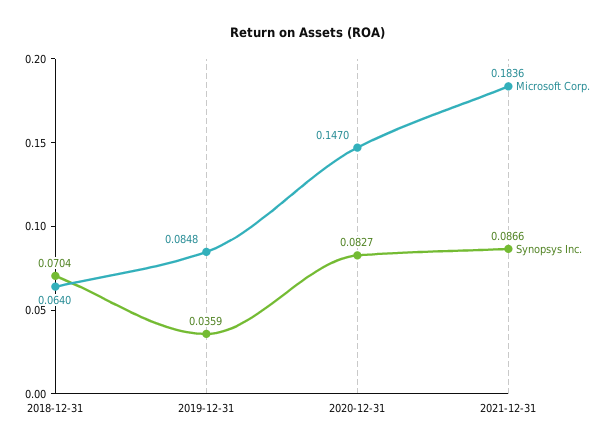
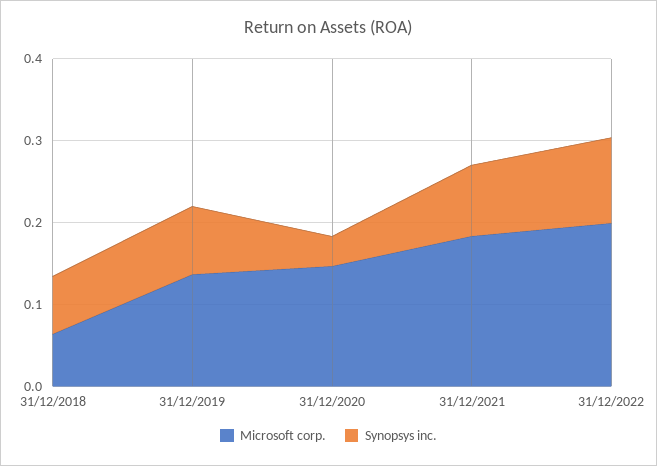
Microsoft Corp., 2019-12-31: 0.0848 -> 0.14
Synopsys Inc., 2019-12-31: 0.0359 -> 0.08
Synopsys Inc., 2020-12-31: 0.0827 -> 0.04
Microsoft Corp., 31/12/2022: none -> 0.2
Synopsys Inc., 31/12/2022: none -> 0.1

